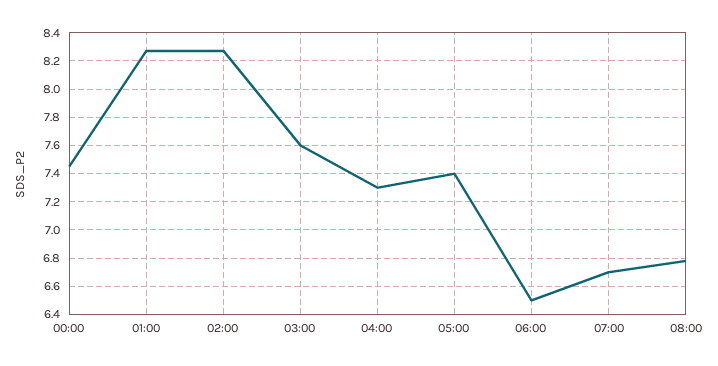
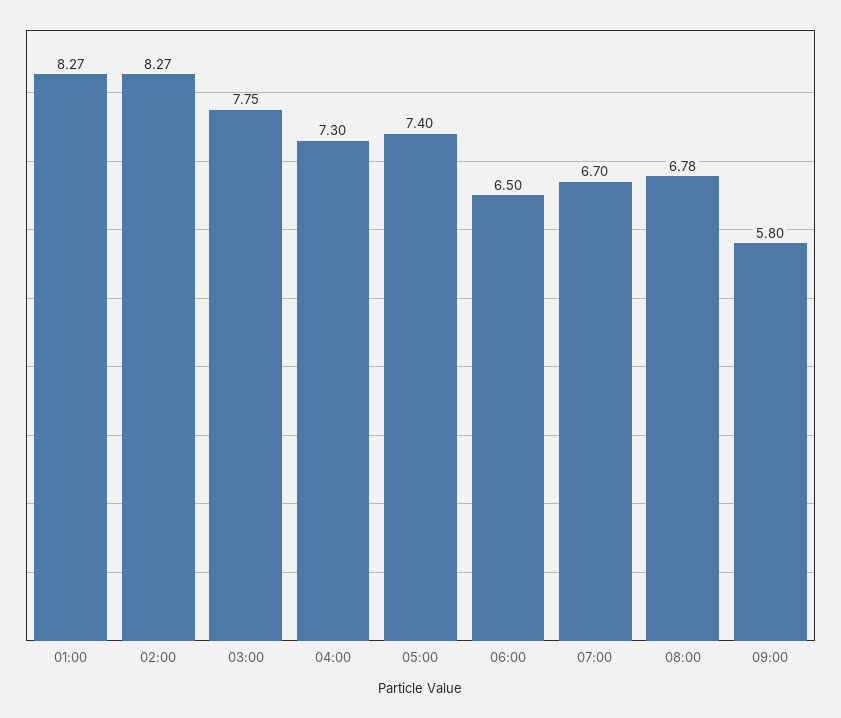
00:00: 7.45 -> none
03:00: 7.6 -> 7.75
09:00: none -> 5.8

